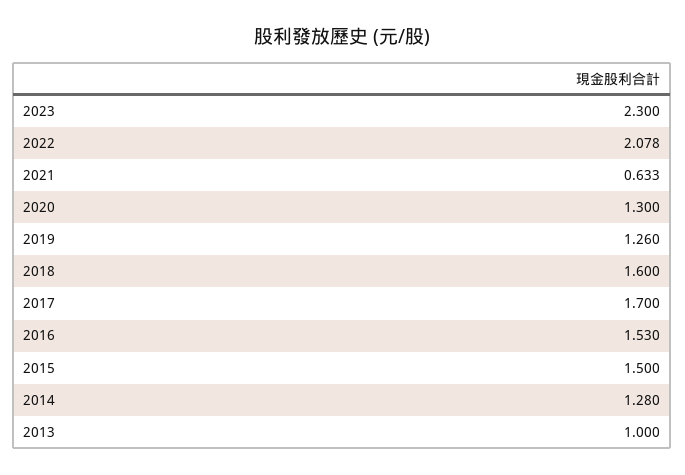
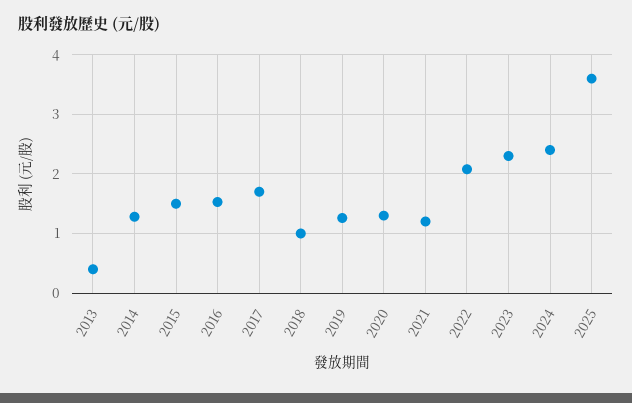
2021: 0.633 -> 1.2
2018: 1.6 -> 1
2013: 1 -> 0.4
2024: none -> 2.4
2025: none -> 3.6

